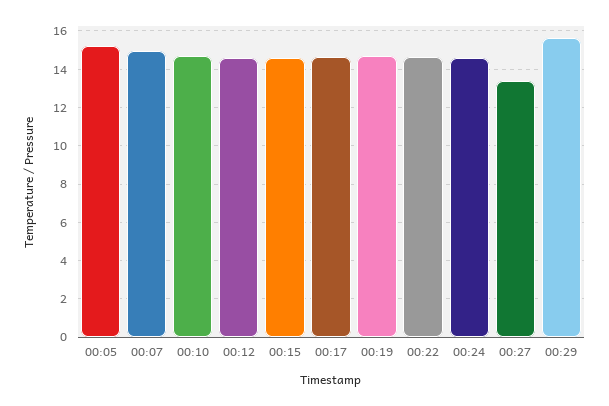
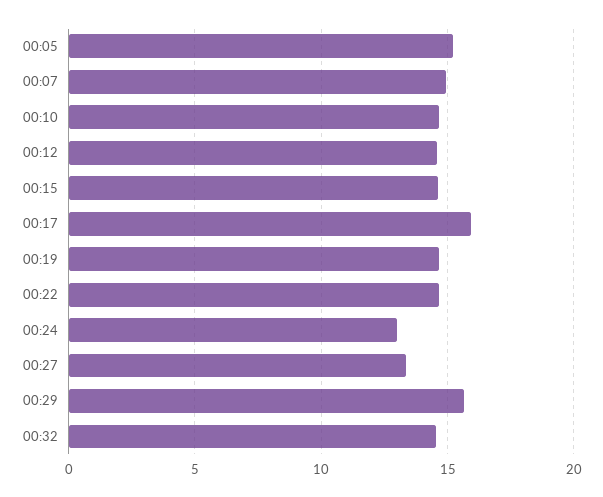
00:17: 14.5 -> 16
00:24: 14.5 -> 13
00:32: none -> 14.5

